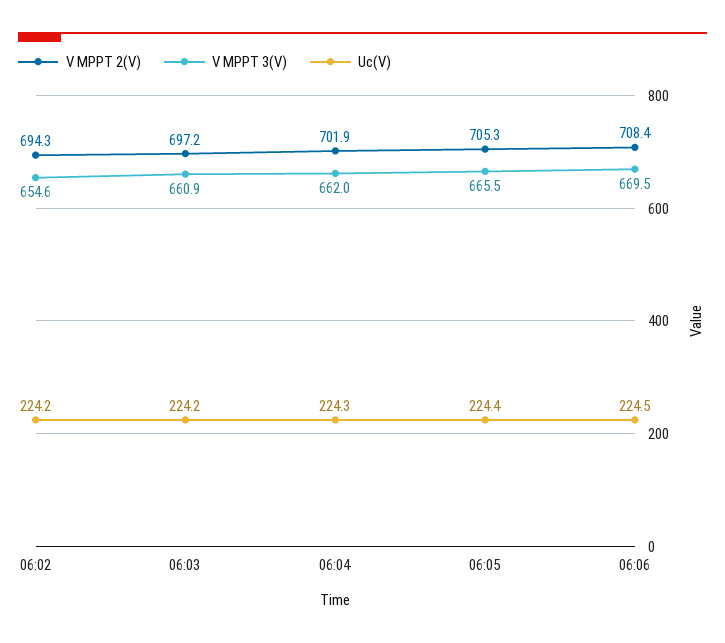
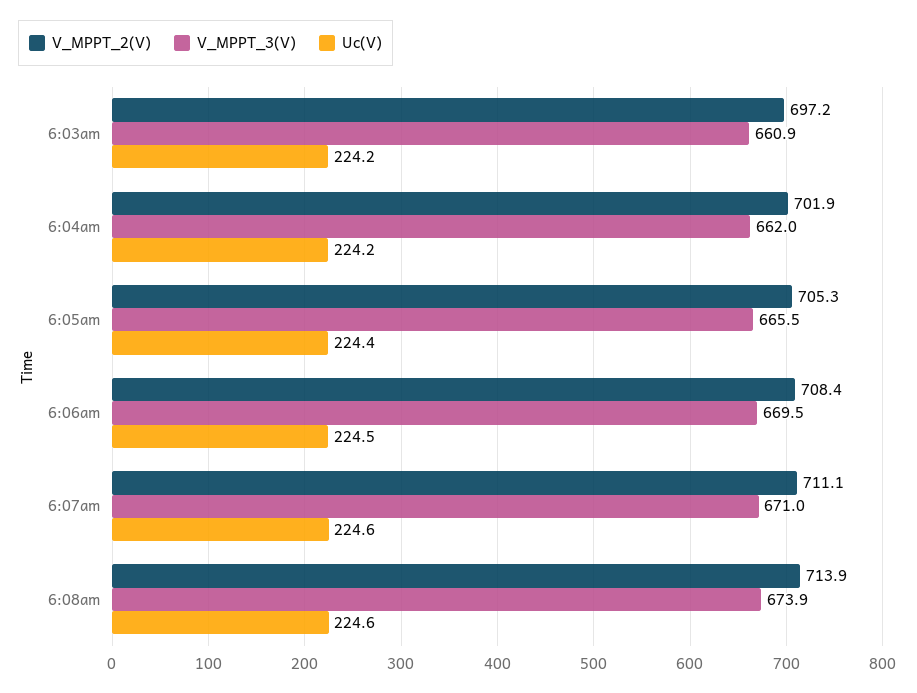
V MPPT 2(V), 06:02: 694.3 -> none
V MPPT 3(V), 06:02: 654.6 -> none
Uc(V), 06:02: 224.2 -> none
Uc(V), 06:04: 224.3 -> 224.2
V MPPT 2(V), 6:07am: none -> 711.1
V MPPT 3(V), 6:07am: none -> 671
Uc(V), 6:07am: none -> 224.6
V MPPT 2(V), 6:08am: none -> 713.9
V MPPT 3(V), 6:08am: none -> 673.9
Uc(V), 6:08am: none -> 224.6

